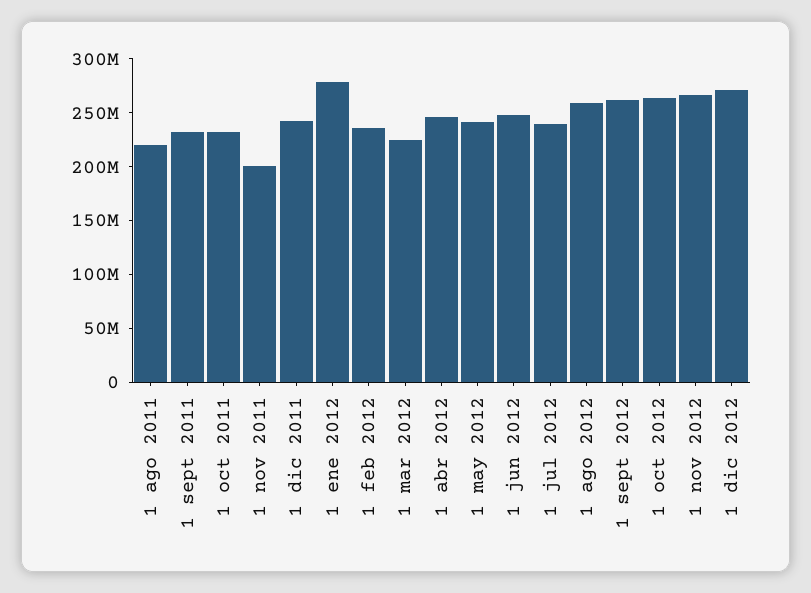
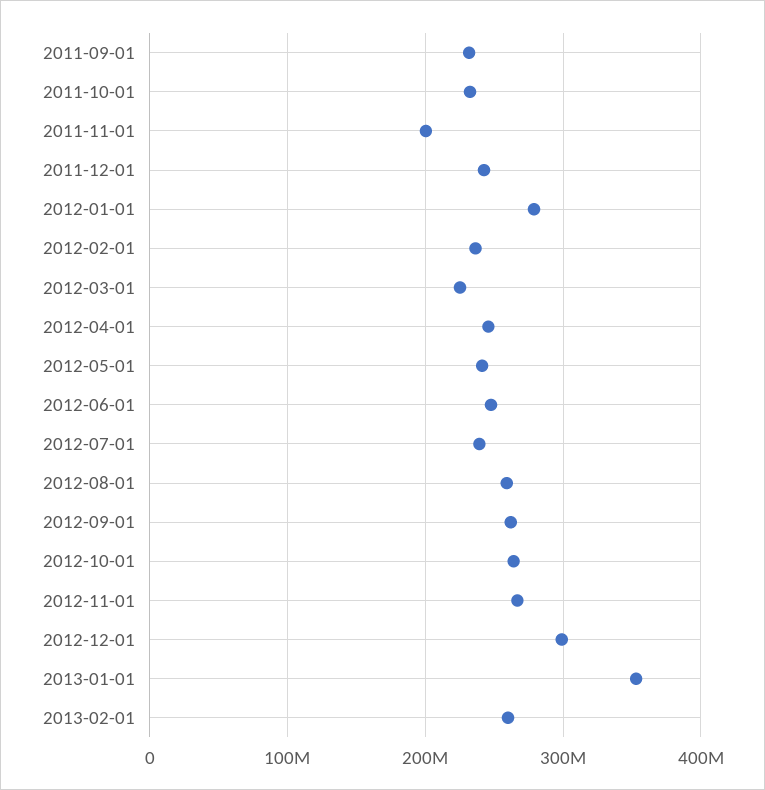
1 ago 2011: 220000000 -> none
1 dic 2012: 270000000 -> 300000000
2013-01-01: none -> 350000000
2013-02-01: none -> 260000000

